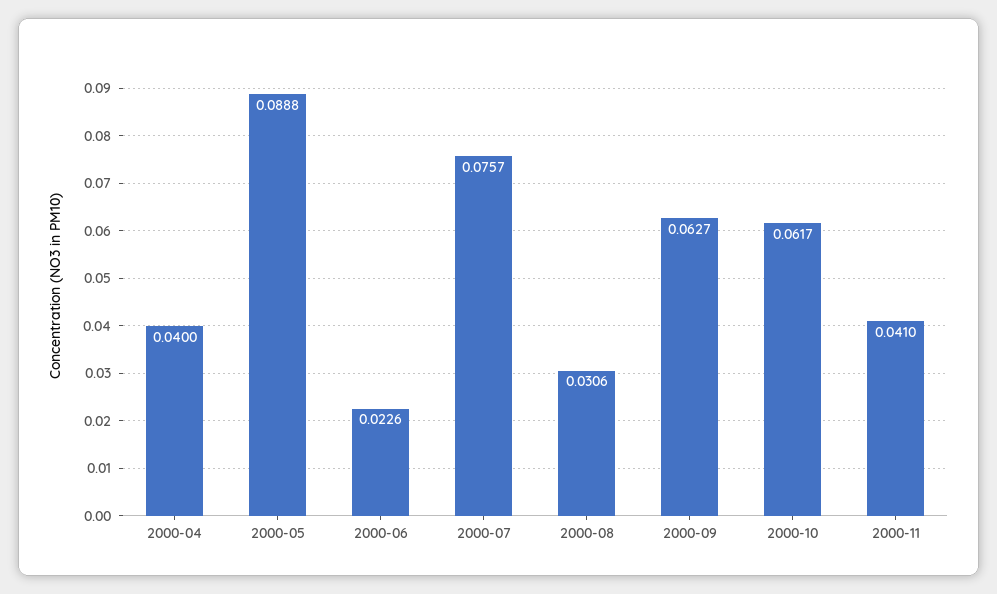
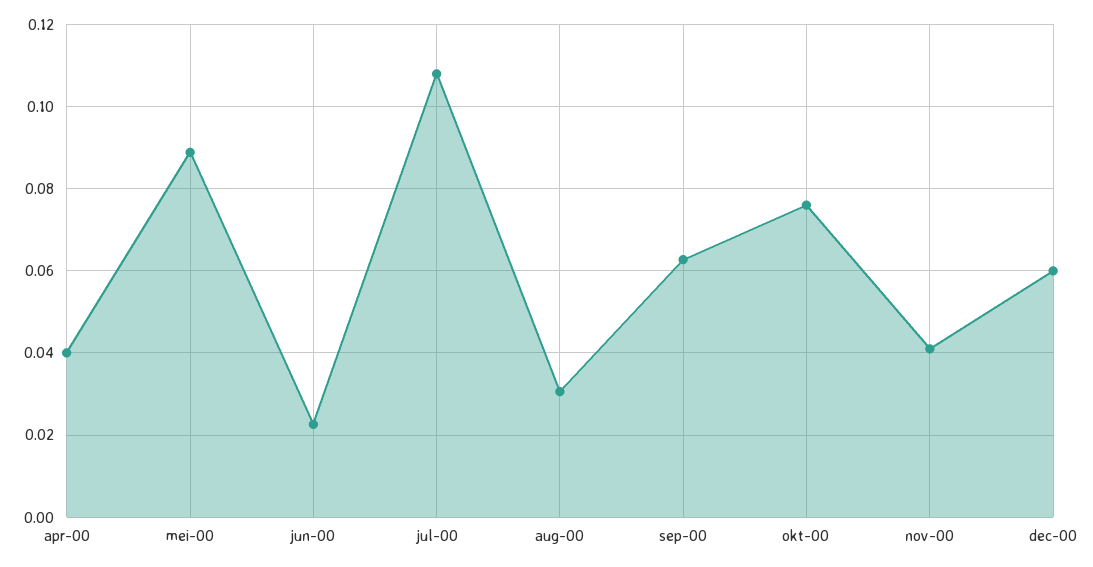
2000-07: 0.0757 -> 0.108
2000-10: 0.0617 -> 0.076
dec-00: none -> 0.06

